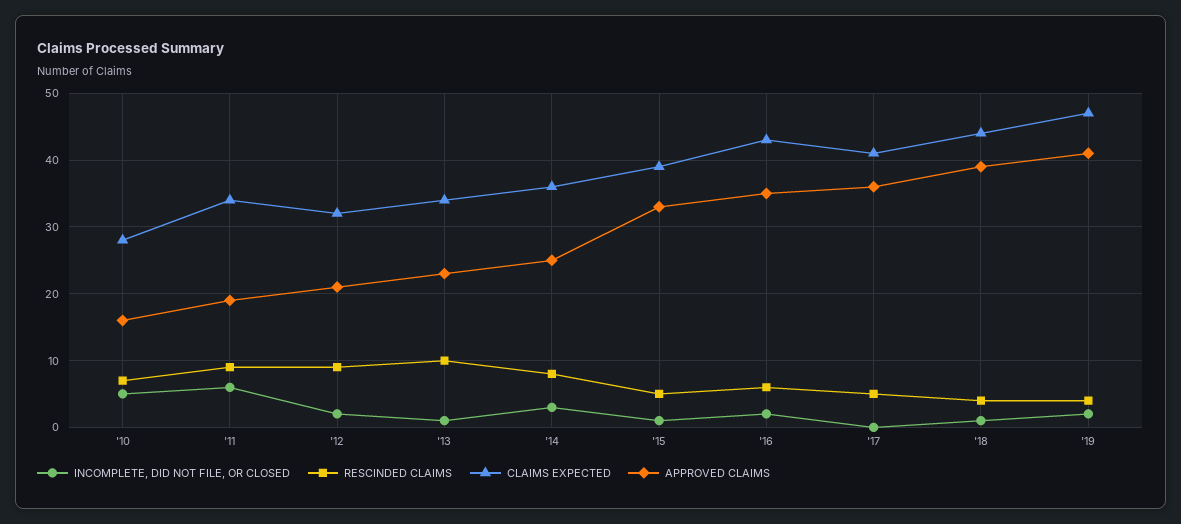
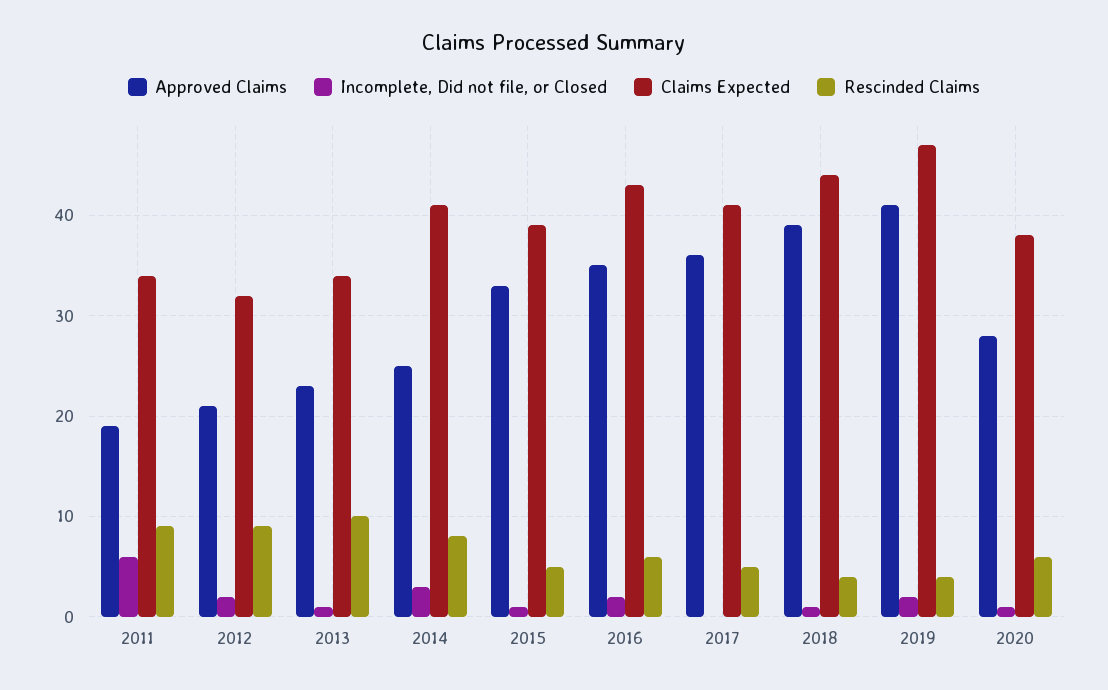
INCOMPLETE, DID NOT FILE, OR CLOSED, '10: 5 -> none
RESCINDED CLAIMS, '10: 7 -> none
CLAIMS EXPECTED, '10: 28 -> none
APPROVED CLAIMS, '10: 16 -> none
CLAIMS EXPECTED, '14: 36 -> 41
APPROVED CLAIMS, 2020: none -> 28
INCOMPLETE, DID NOT FILE, OR CLOSED, 2020: none -> 1
CLAIMS EXPECTED, 2020: none -> 38
RESCINDED CLAIMS, 2020: none -> 6

